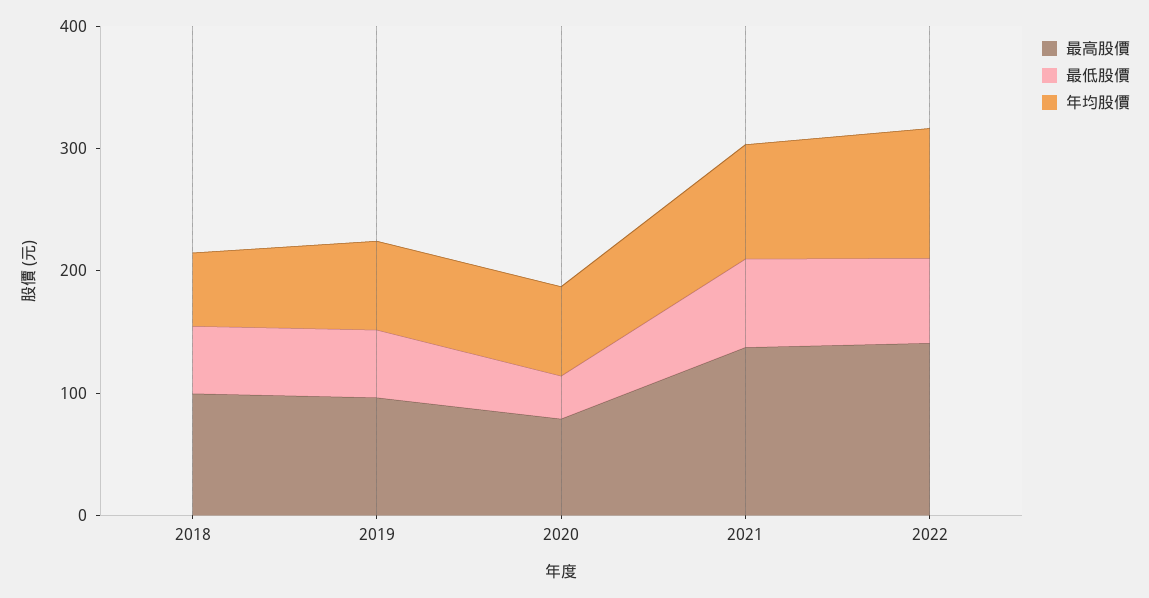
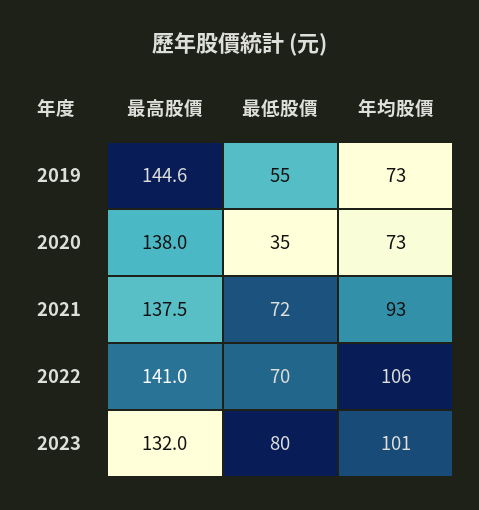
最高股價, 2018: 100 -> none
最低股價, 2018: 60 -> none
年均股價, 2018: 60 -> none
最高股價, 2019: 100 -> 144.6
最高股價, 2020: 80 -> 138
最高股價, 2023: none -> 132
最低股價, 2023: none -> 80
年均股價, 2023: none -> 101

